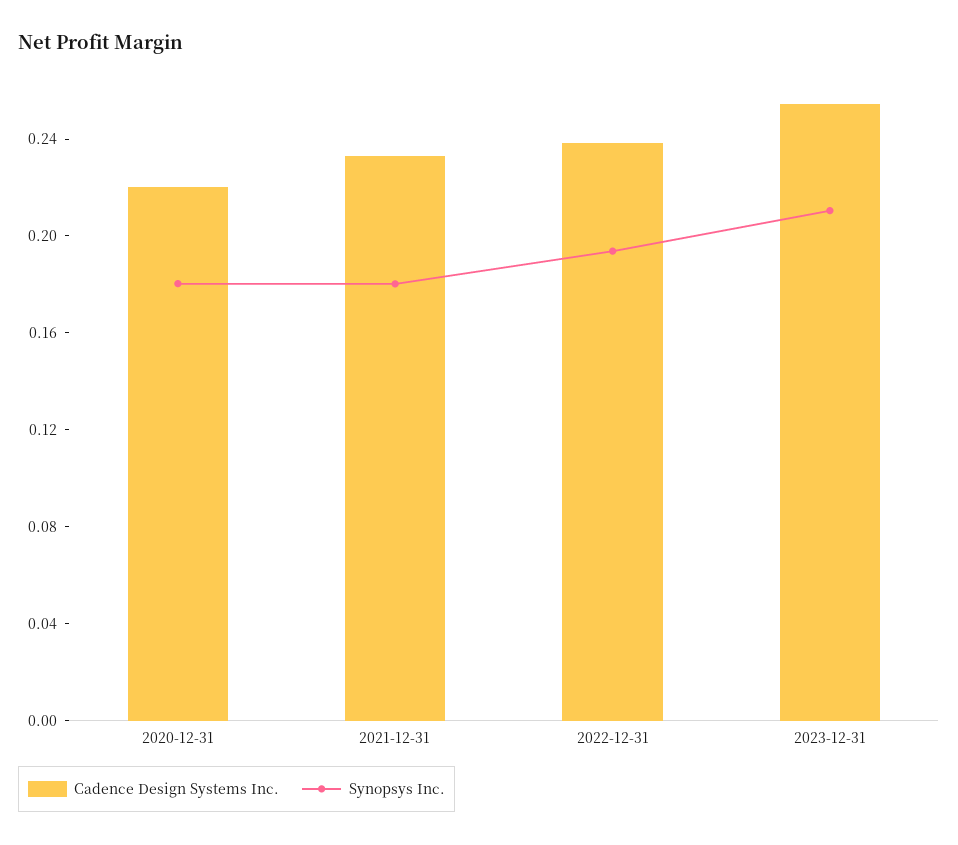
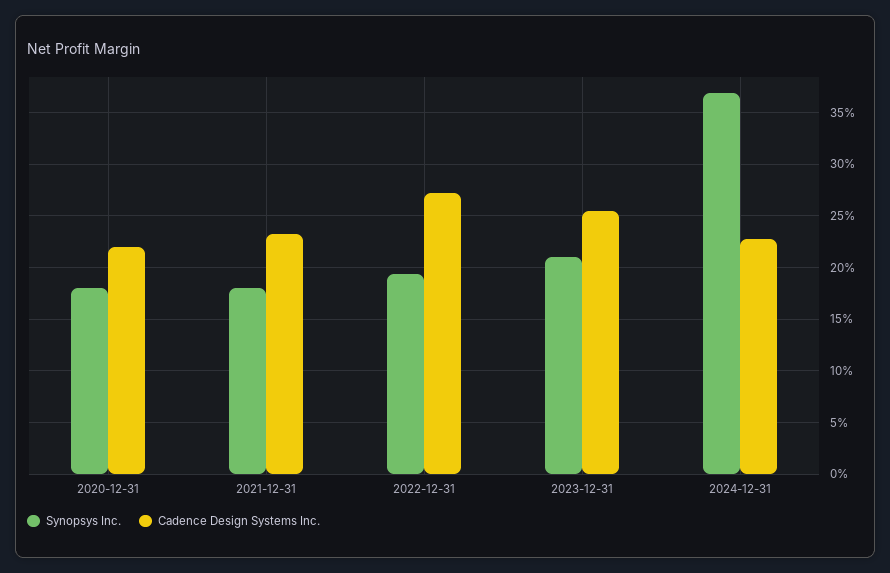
Cadence Design Systems Inc., 2022-12-31: 0.24 -> 0.27
Synopsys Inc., 2024-12-31: none -> 0.37
Cadence Design Systems Inc., 2024-12-31: none -> 0.23

